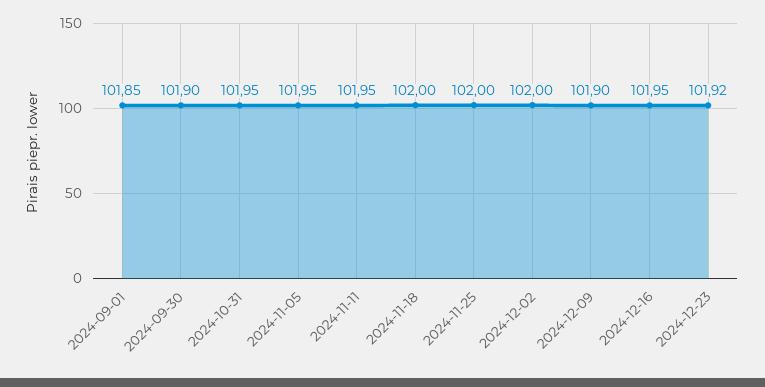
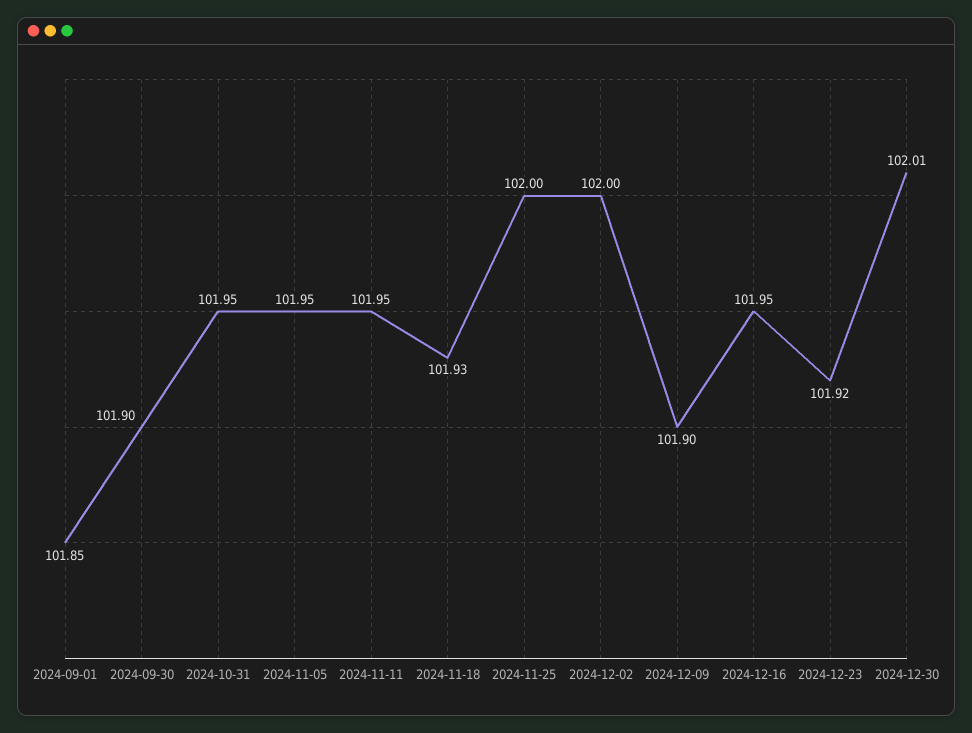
2024-11-18: 102 -> 101.93
2024-12-30: none -> 102.01

